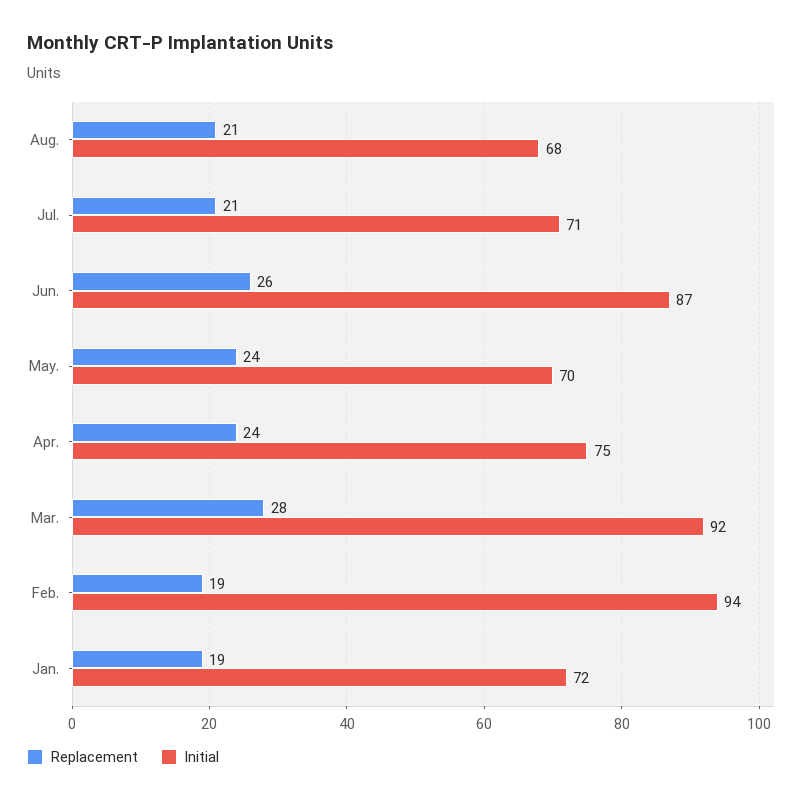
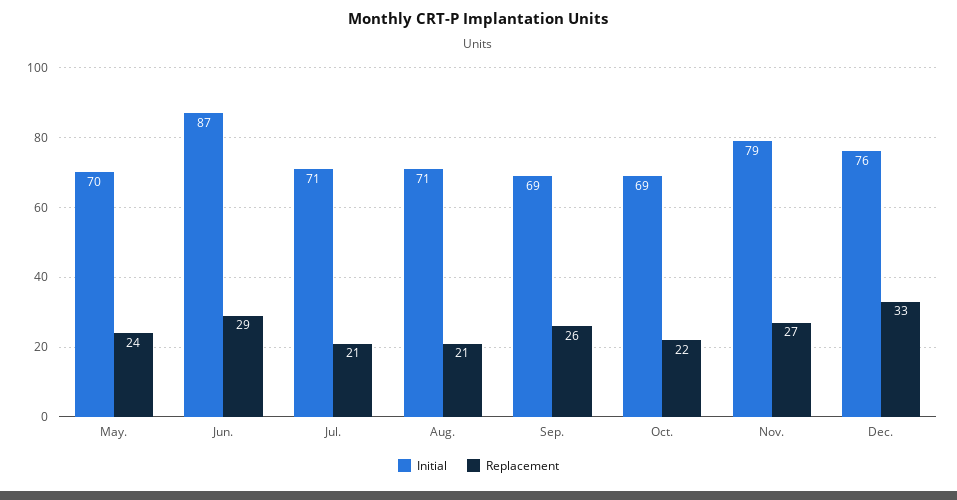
Initial, Aug.: 68 -> 71
Replacement, Jun.: 26 -> 29
Replacement, Apr.: 24 -> none
Initial, Apr.: 75 -> none
Replacement, Mar.: 28 -> none
Initial, Mar.: 92 -> none
Replacement, Feb.: 19 -> none
Initial, Feb.: 94 -> none
Replacement, Jan.: 19 -> none
Initial, Jan.: 72 -> none
Initial, Sep.: none -> 69
Replacement, Sep.: none -> 26
Initial, Oct.: none -> 69
Replacement, Oct.: none -> 22
Initial, Nov.: none -> 79
Replacement, Nov.: none -> 27
Initial, Dec.: none -> 76
Replacement, Dec.: none -> 33

